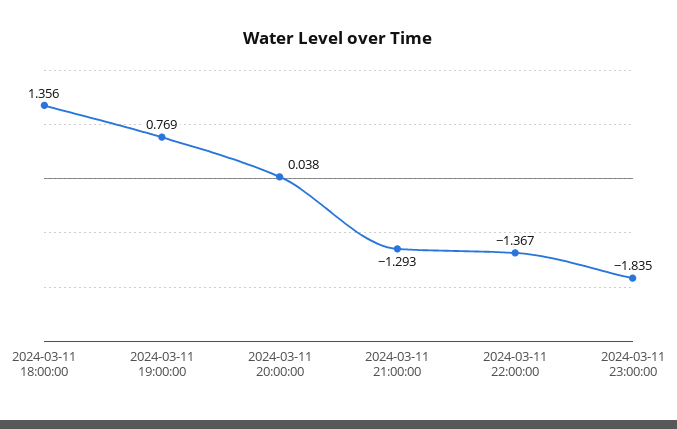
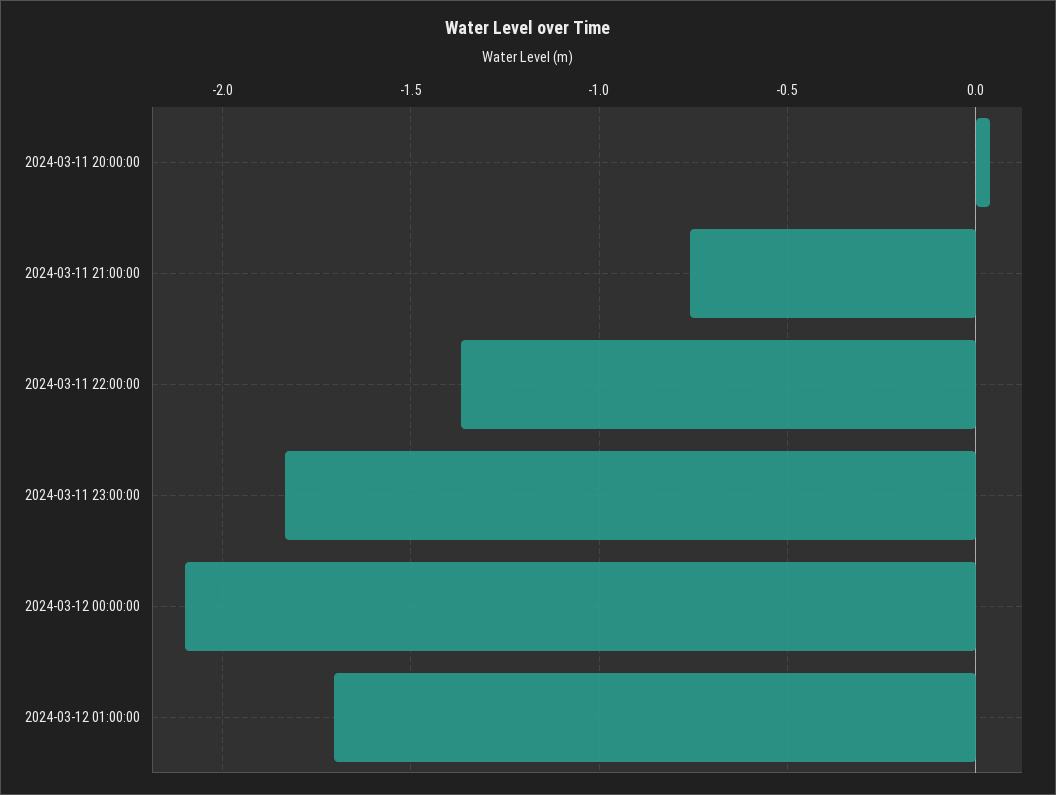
2024-03-11 18:00:00: 1.356 -> none
2024-03-11 19:00:00: 0.769 -> none
2024-03-11 21:00:00: -1.293 -> -0.75
2024-03-12 00:00:00: none -> -2.1
2024-03-12 01:00:00: none -> -1.7

